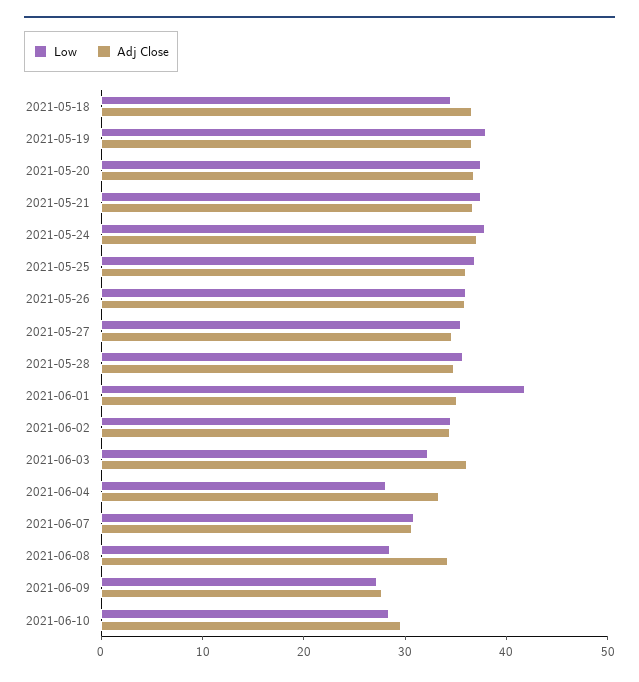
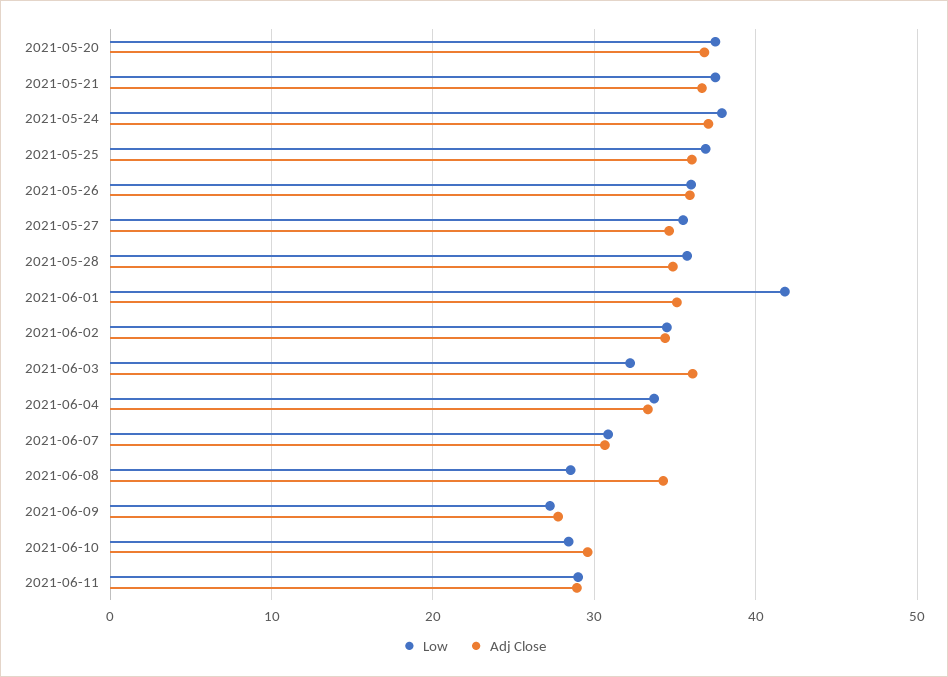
Low, 2021-05-18: 34 -> none
Adj Close, 2021-05-18: 36 -> none
Low, 2021-05-19: 38 -> none
Adj Close, 2021-05-19: 36 -> none
Low, 2021-06-04: 28 -> 34
Low, 2021-06-11: none -> 29
Adj Close, 2021-06-11: none -> 29

